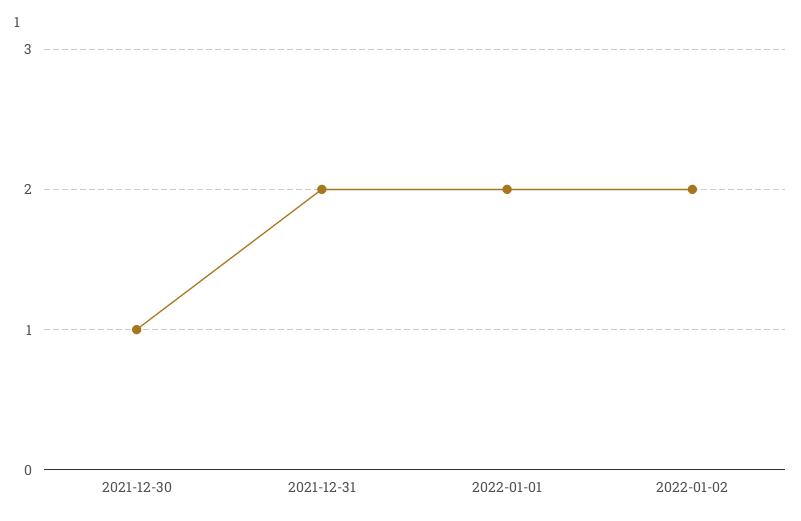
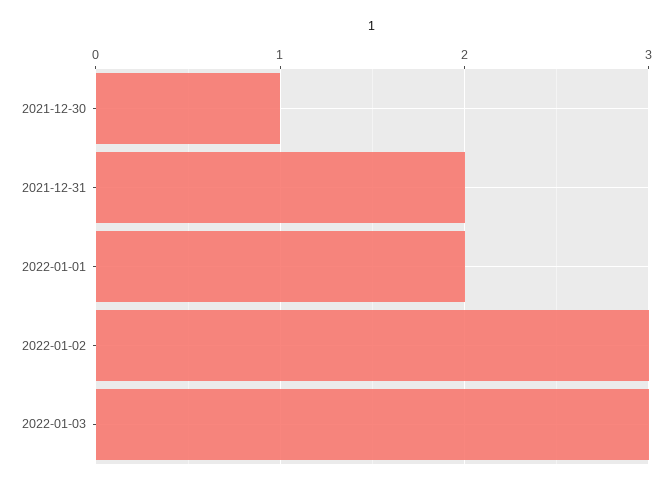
2022-01-02: 2 -> 3
2022-01-03: none -> 3

